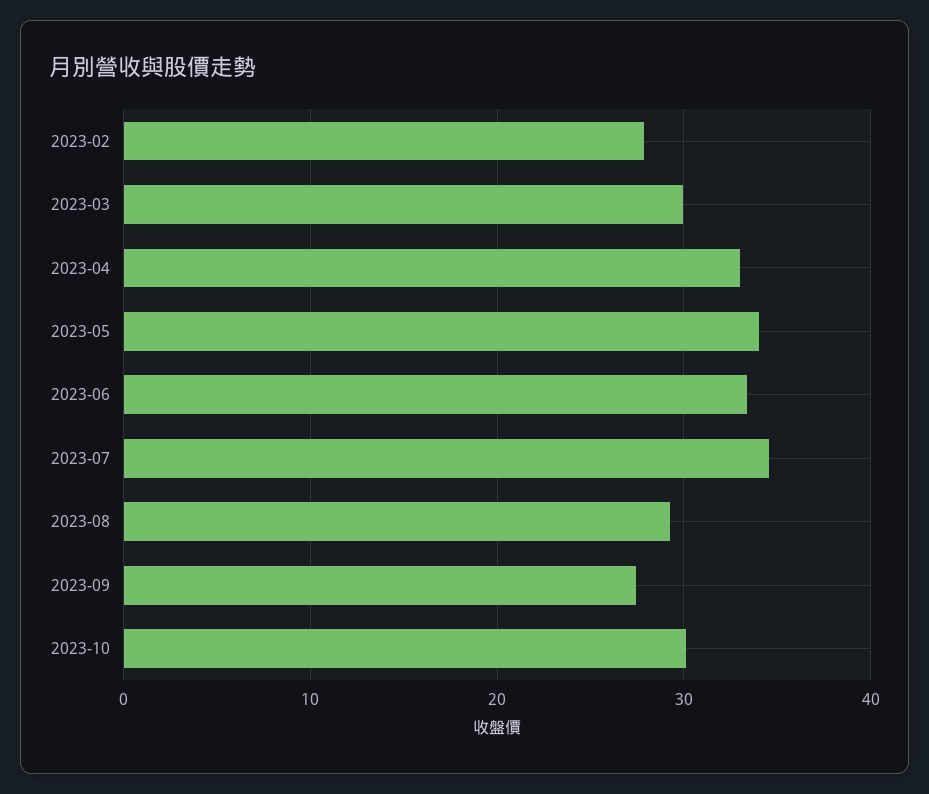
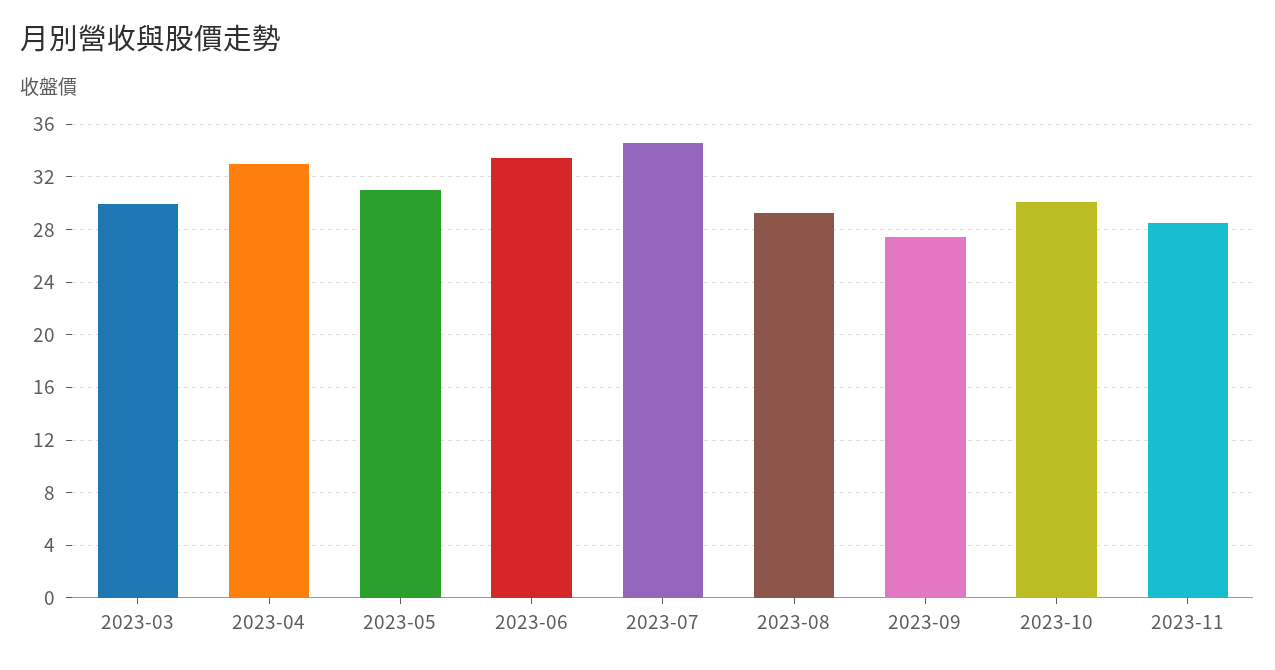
2023-02: 28 -> none
2023-05: 34 -> 31
2023-11: none -> 28.5

